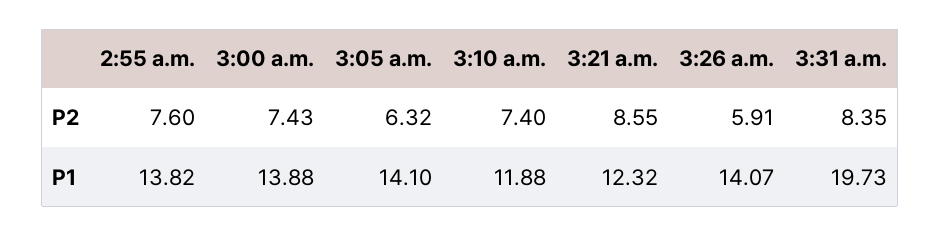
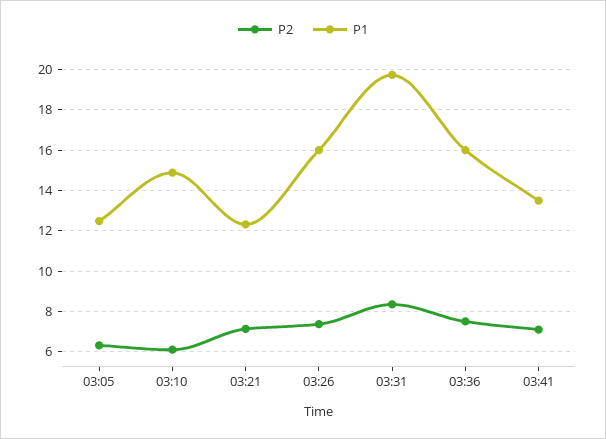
P2, 2:55 a.m.: 7.6 -> none
P2, 3:00 a.m.: 7.43 -> none
P2, 3:10 a.m.: 7.4 -> 6
P2, 3:21 a.m.: 8.55 -> 7
P2, 3:26 a.m.: 5.91 -> 7.5
P1, 2:55 a.m.: 13.82 -> none
P1, 3:00 a.m.: 13.88 -> none
P1, 3:05 a.m.: 14.1 -> 12.5
P1, 3:10 a.m.: 11.88 -> 15
P1, 3:26 a.m.: 14.07 -> 16
P2, 03:36: none -> 7.5
P1, 03:36: none -> 16
P2, 03:41: none -> 7
P1, 03:41: none -> 13.5

